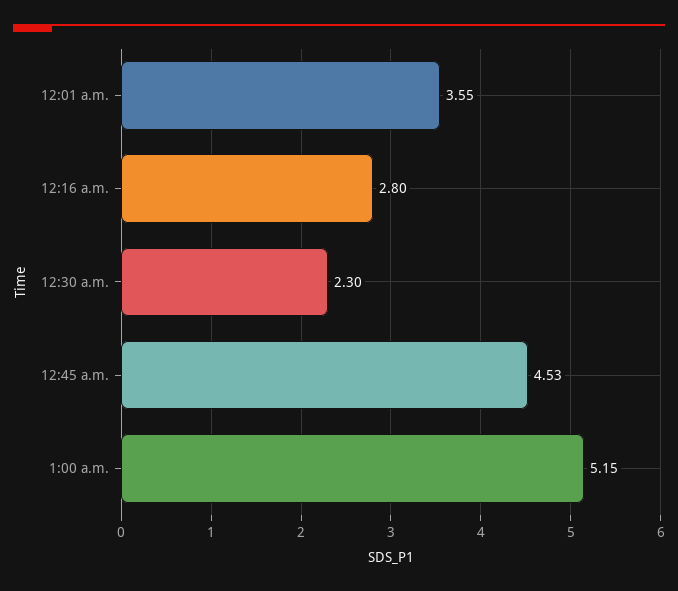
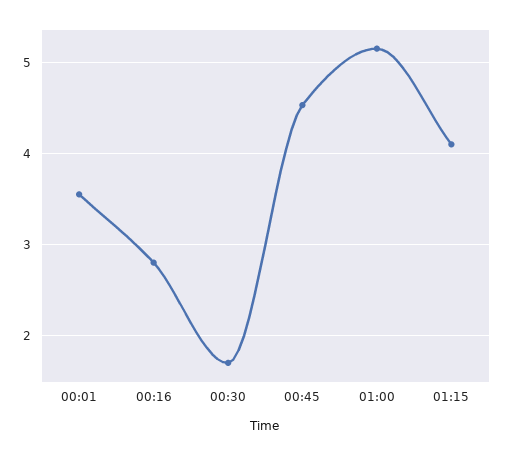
12:30 a.m.: 2.3 -> 1.7
01:15: none -> 4.1

